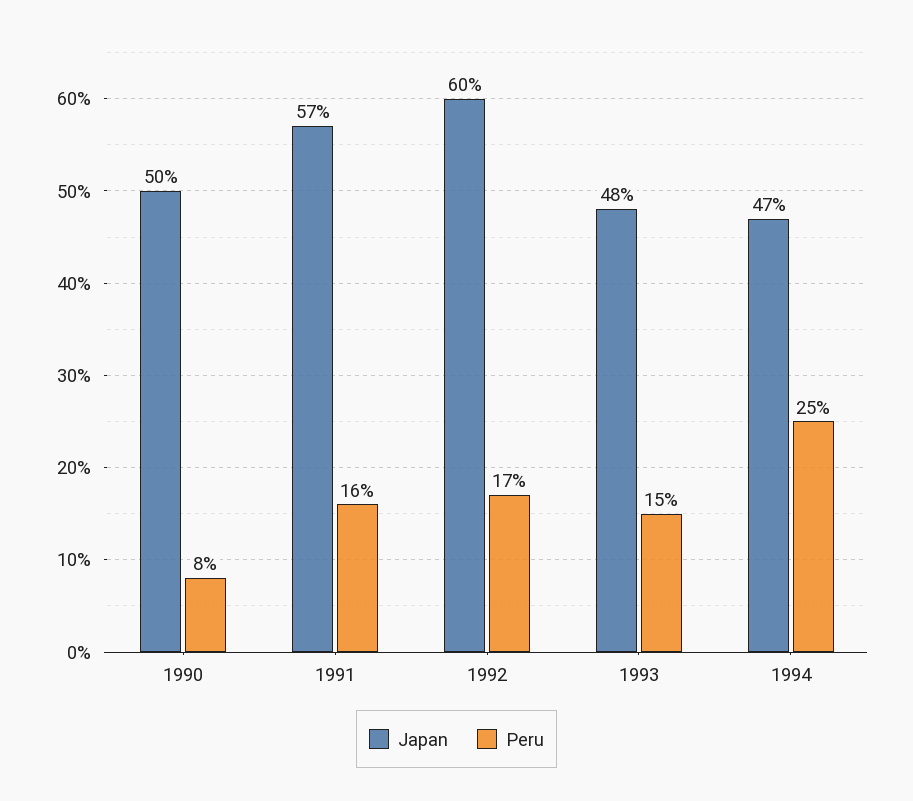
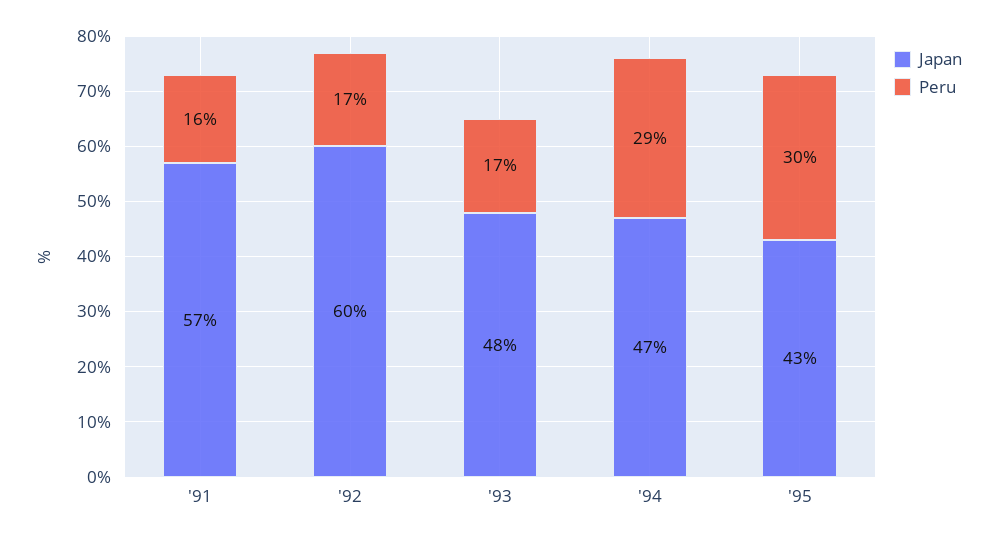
Japan, 1990: 50 -> none
Peru, 1990: 8 -> none
Peru, 1993: 15 -> 17
Peru, 1994: 25 -> 29
Japan, '95: none -> 43
Peru, '95: none -> 30

